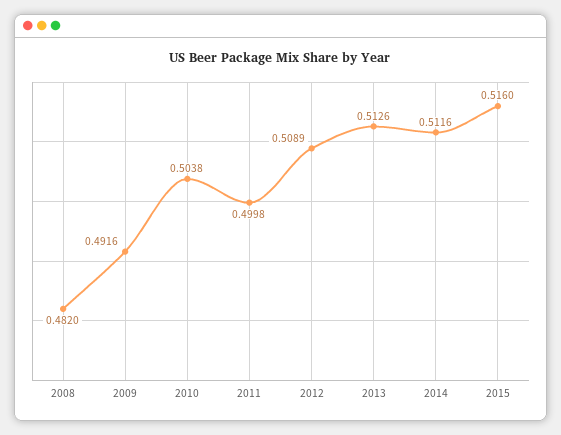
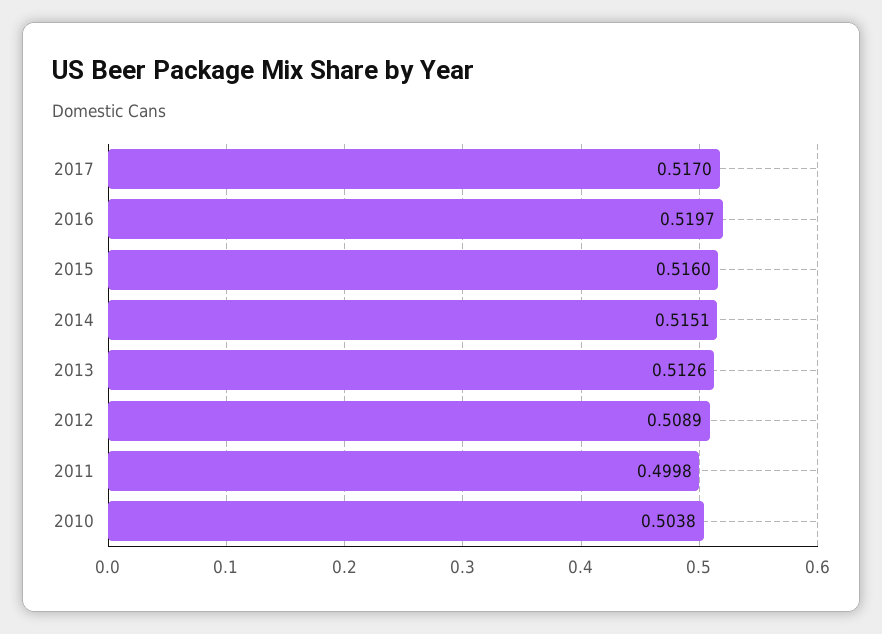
2008: 0.482 -> none
2009: 0.4916 -> none
2014: 0.5116 -> 0.5151
2017: none -> 0.517
2016: none -> 0.5197

